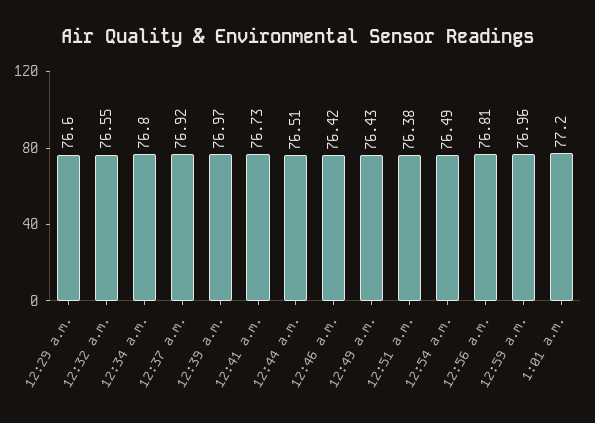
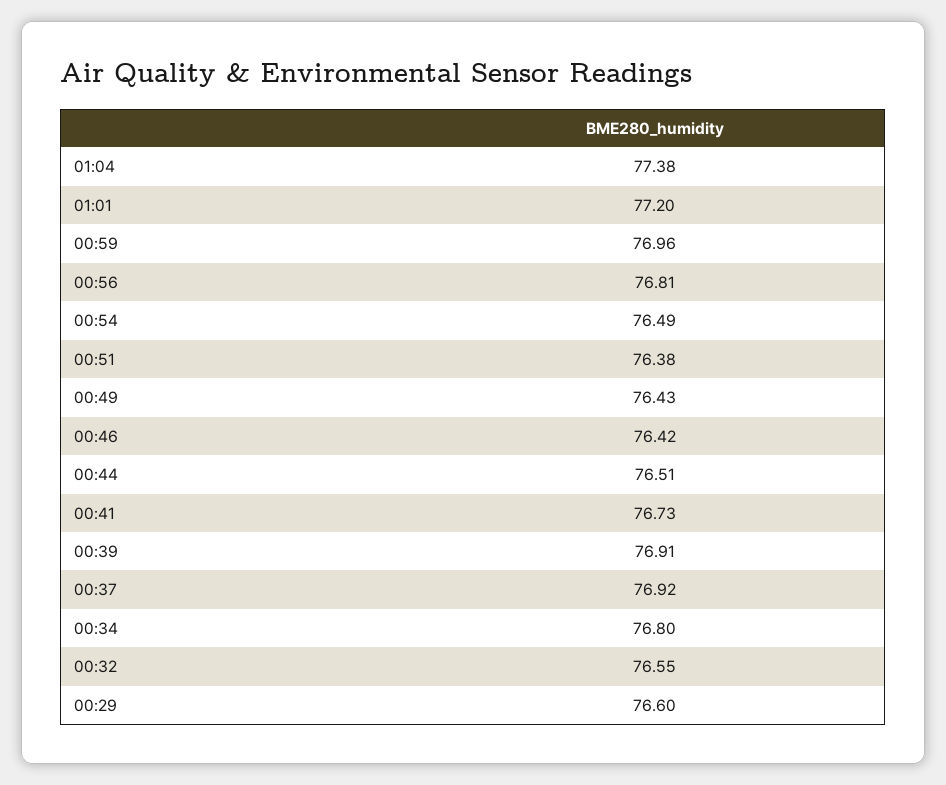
12:39 a.m.: 76.97 -> 76.91
01:04: none -> 77.38

